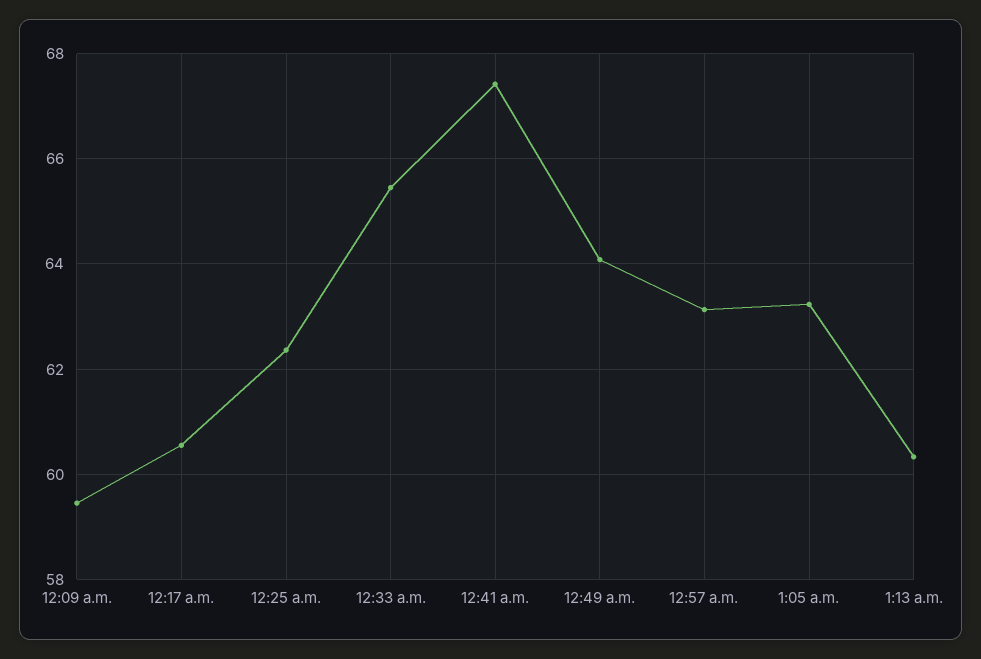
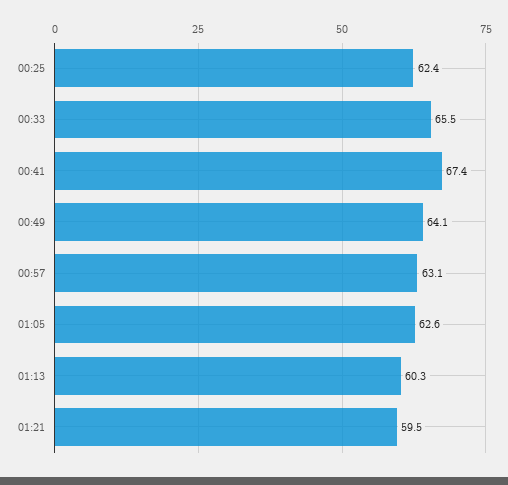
12:09 a.m.: 59.4 -> none
12:17 a.m.: 60.6 -> none
1:05 a.m.: 63.2 -> 62.6
01:21: none -> 59.5

